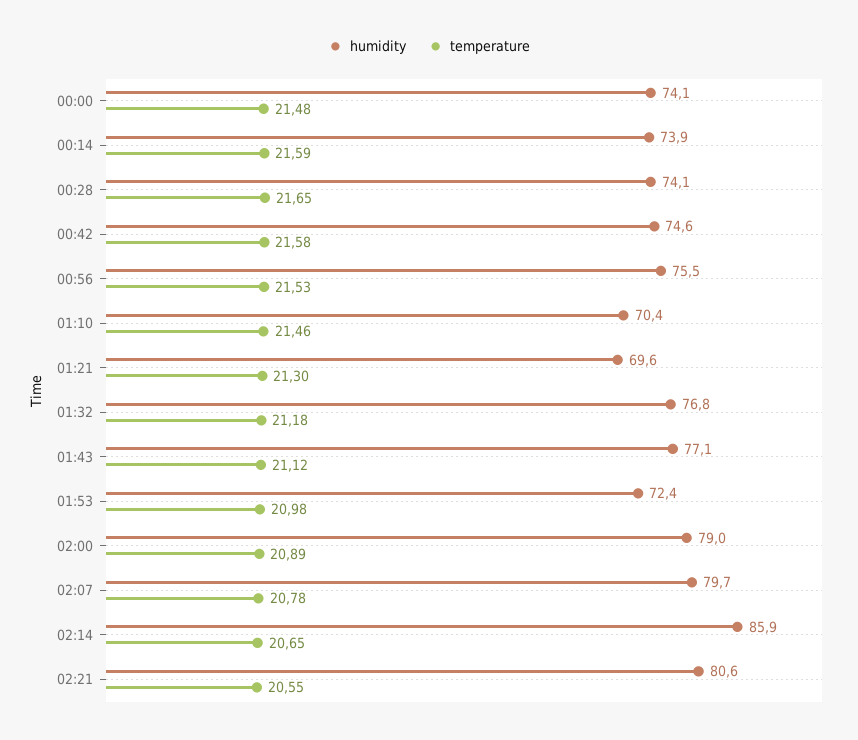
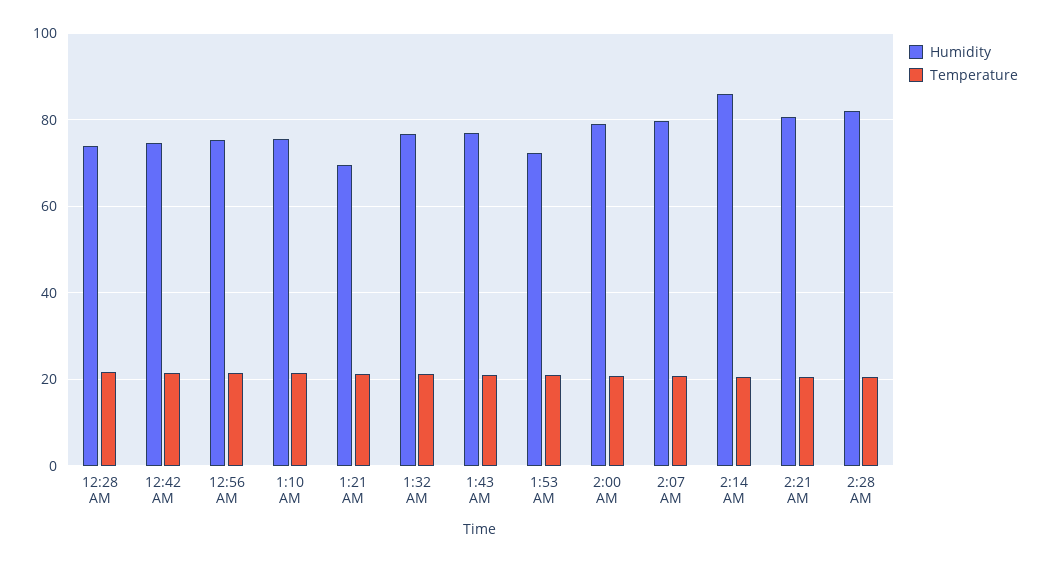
humidity, 00:00: 74.1 -> none
temperature, 00:00: 21.48 -> none
humidity, 00:14: 73.9 -> none
temperature, 00:14: 21.59 -> none
humidity, 01:10: 70.4 -> 76
humidity, 2:28 AM: none -> 82
temperature, 2:28 AM: none -> 20

